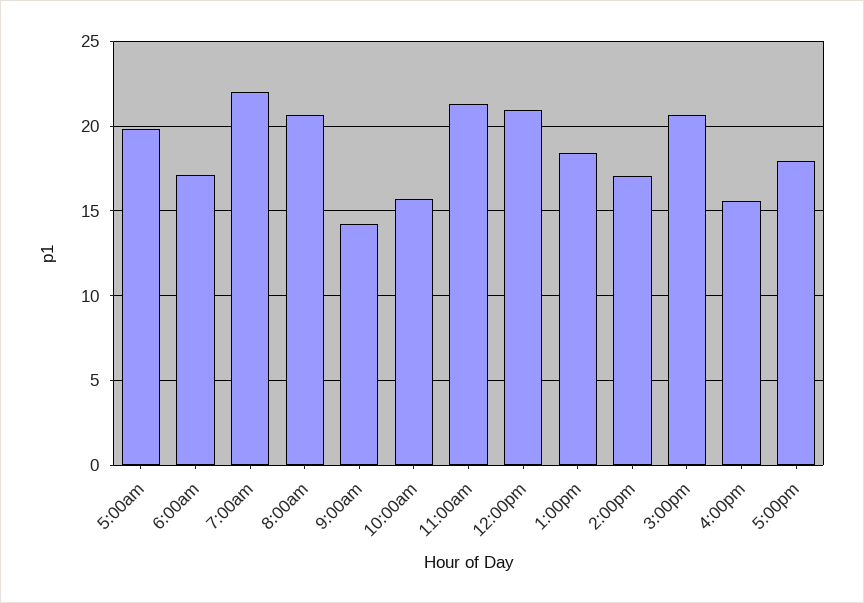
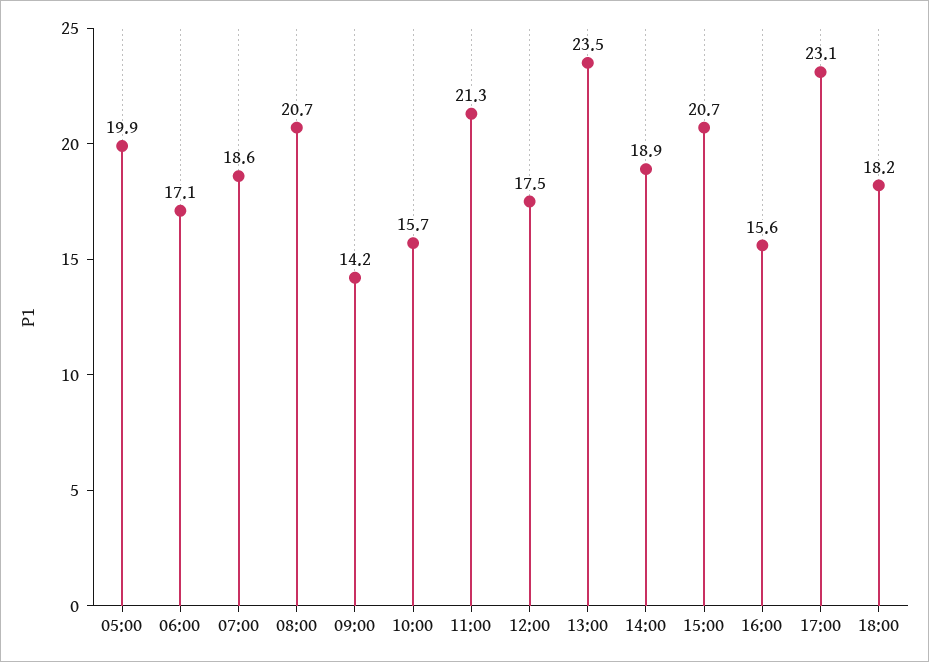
7:00am: 22 -> 18.6
12:00pm: 21 -> 17.5
1:00pm: 18.5 -> 23.5
2:00pm: 17 -> 18.9
5:00pm: 18 -> 23.1
18:00: none -> 18.2

